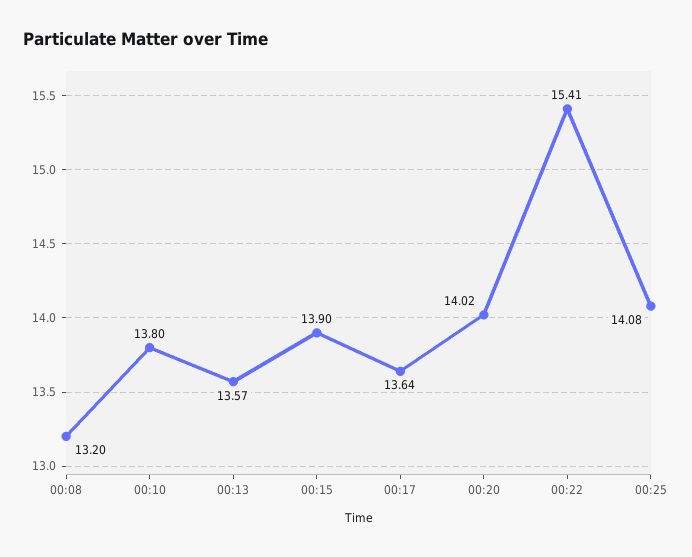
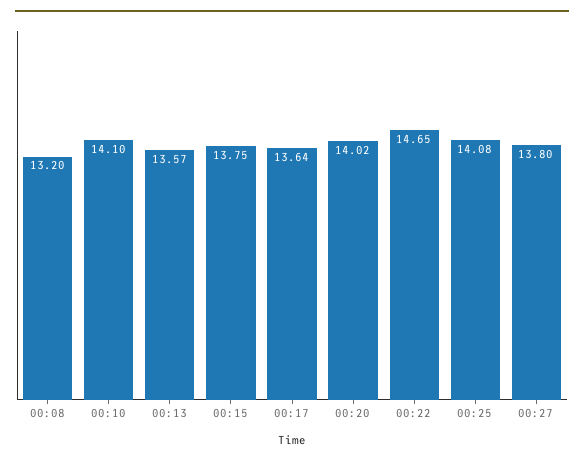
00:10: 13.8 -> 14.1
00:15: 13.9 -> 13.75
00:22: 15.41 -> 14.65
00:27: none -> 13.8

